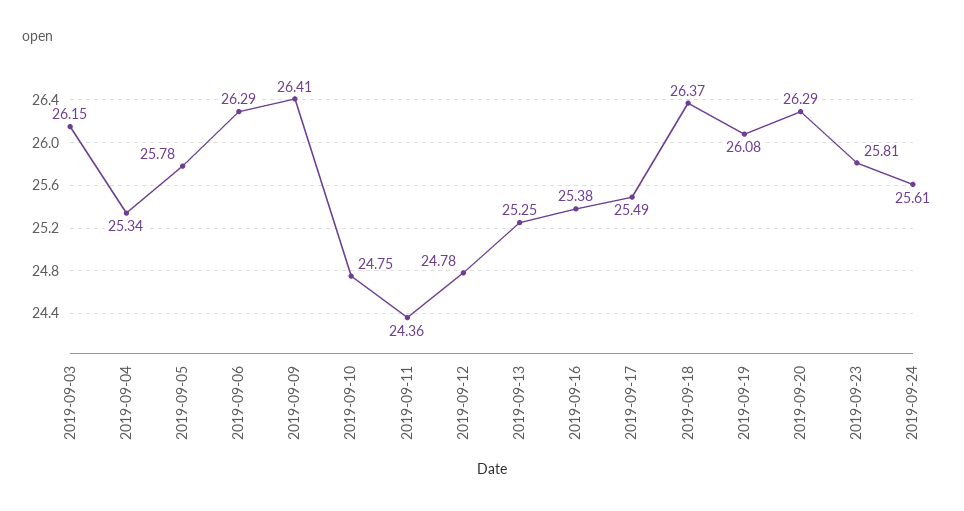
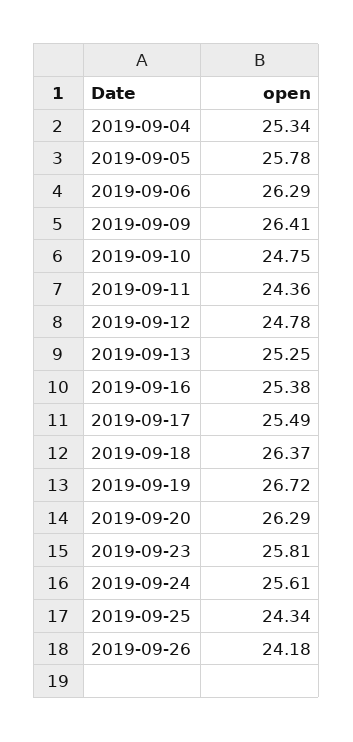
2019-09-03: 26.15 -> none
2019-09-19: 26.08 -> 26.72
2019-09-25: none -> 24.34
2019-09-26: none -> 24.18

